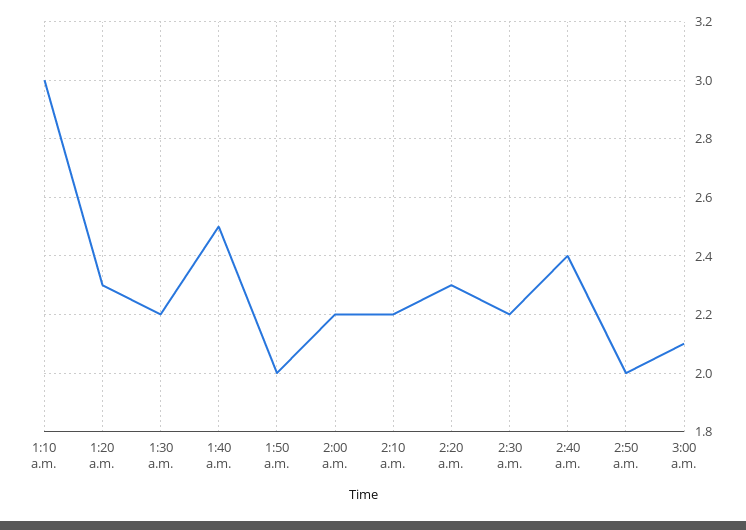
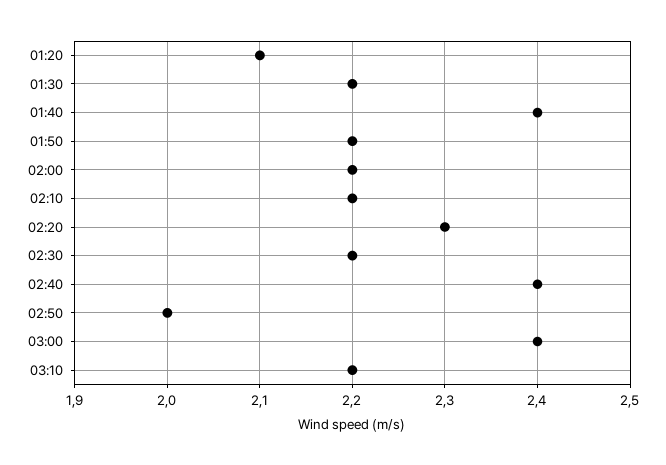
1:10 a.m.: 3 -> none
1:20 a.m.: 2.3 -> 2.1
1:40 a.m.: 2.5 -> 2.4
1:50 a.m.: 2 -> 2.2
3:00 a.m.: 2.1 -> 2.4
03:10: none -> 2.2

